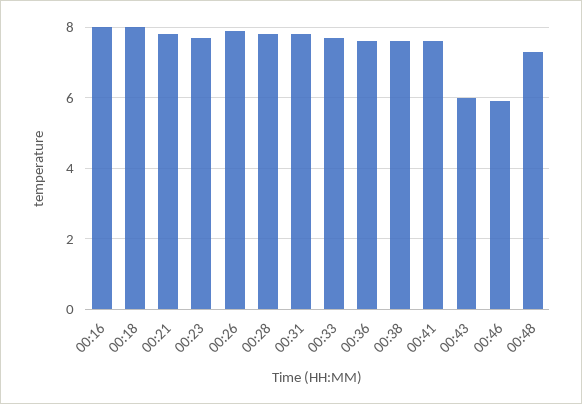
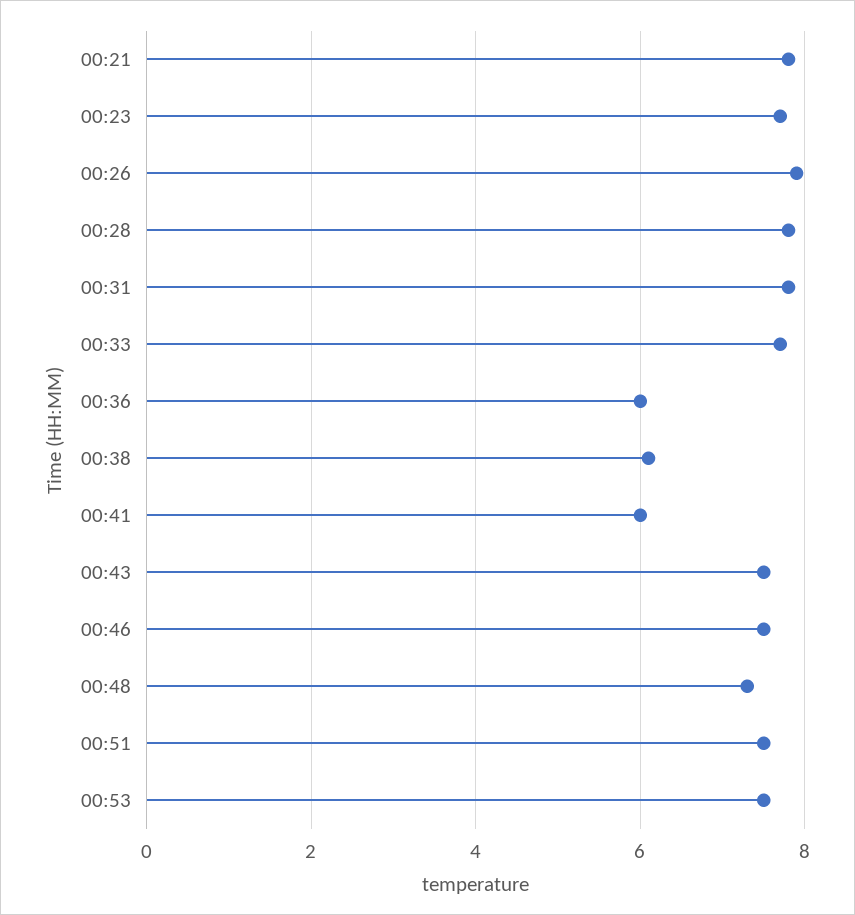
00:16: 8 -> none
00:18: 8 -> none
00:36: 7.5 -> 6
00:38: 7.5 -> 6
00:41: 7.5 -> 6
00:43: 6 -> 7.5
00:46: 6 -> 7.5
00:51: none -> 7.5
00:53: none -> 7.5

